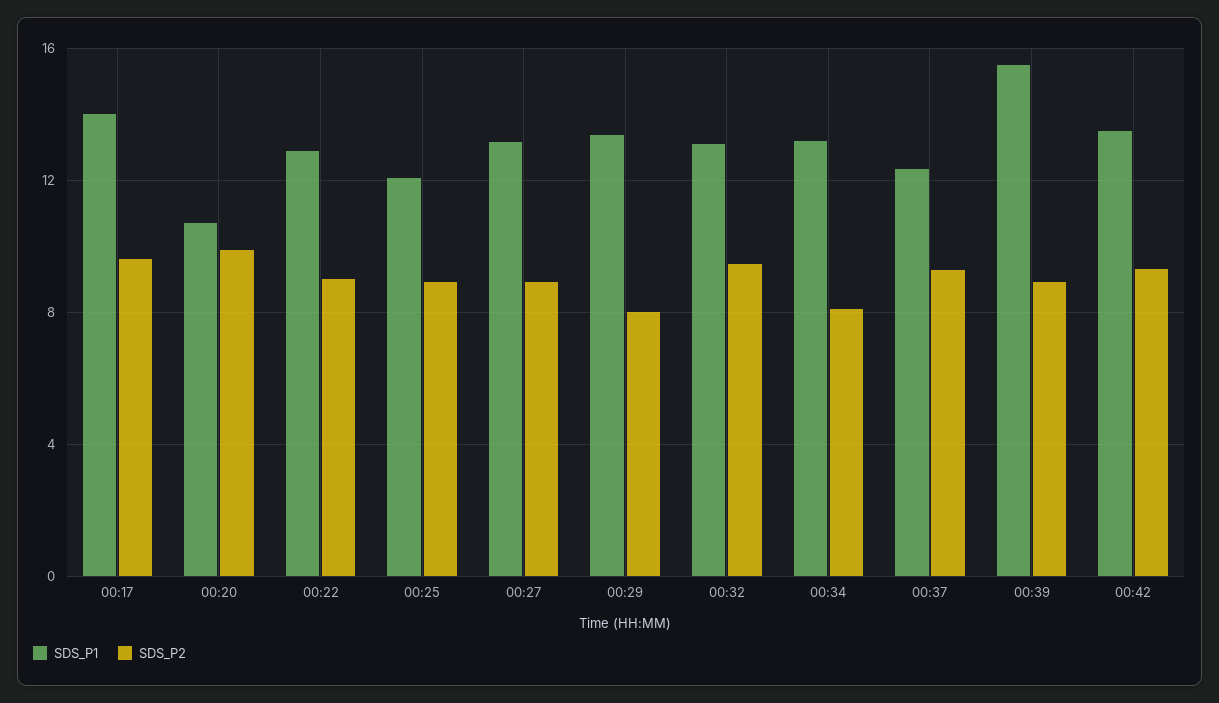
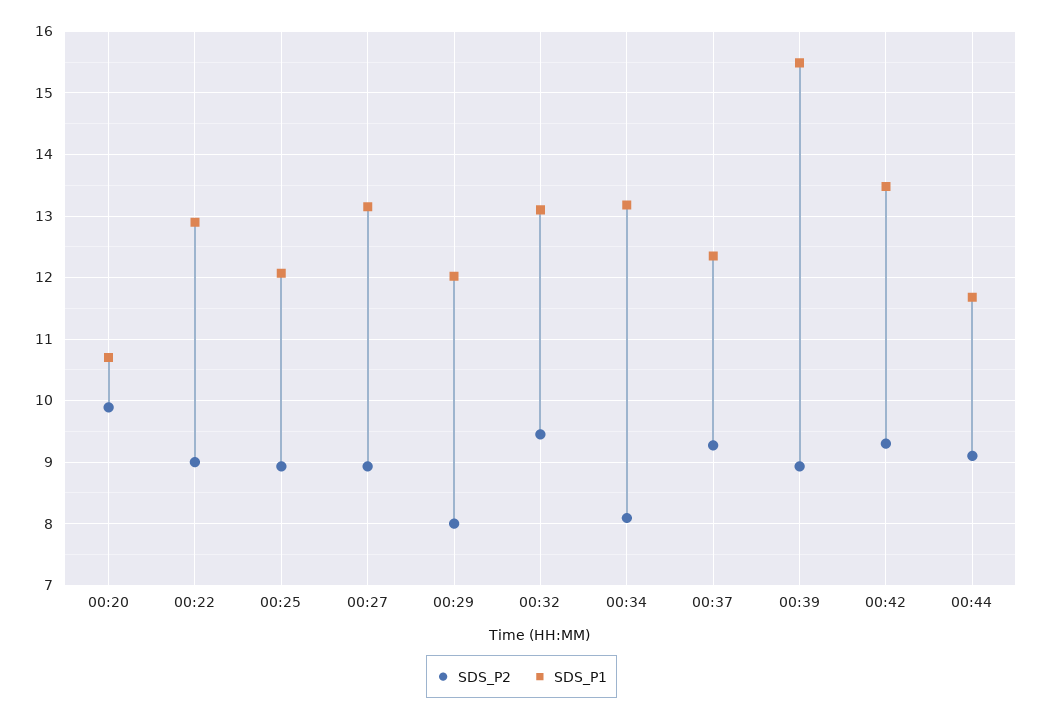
SDS_P1, 00:17: 14 -> none
SDS_P2, 00:17: 9.5 -> none
SDS_P1, 00:29: 13.5 -> 12
SDS_P2, 00:44: none -> 9.1
SDS_P1, 00:44: none -> 11.7

